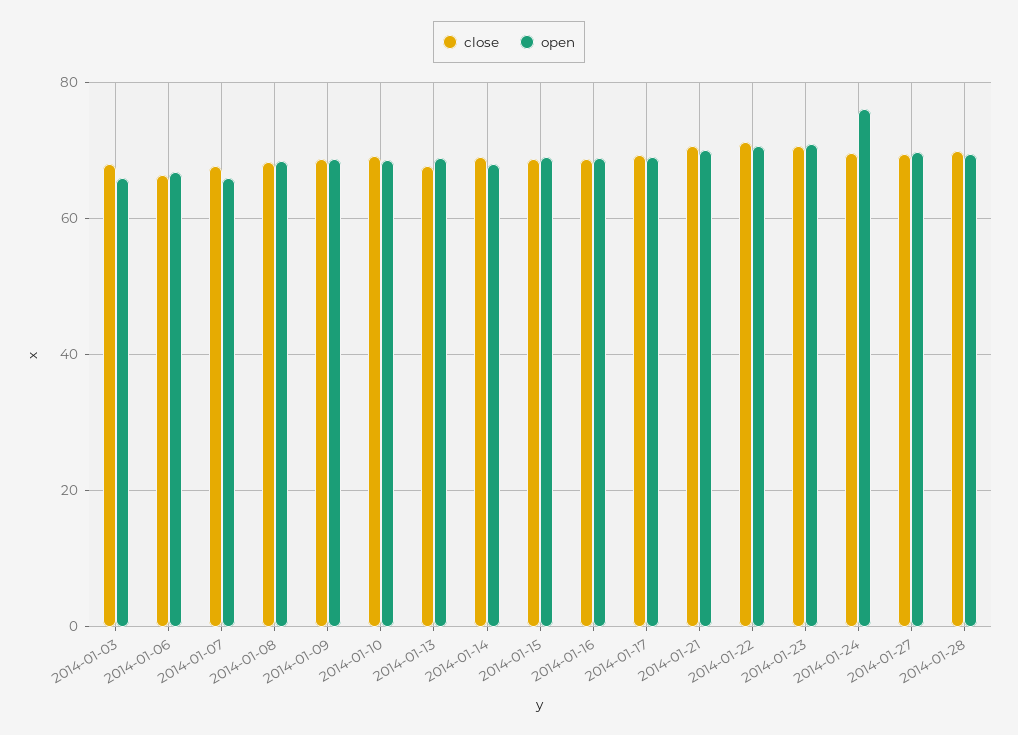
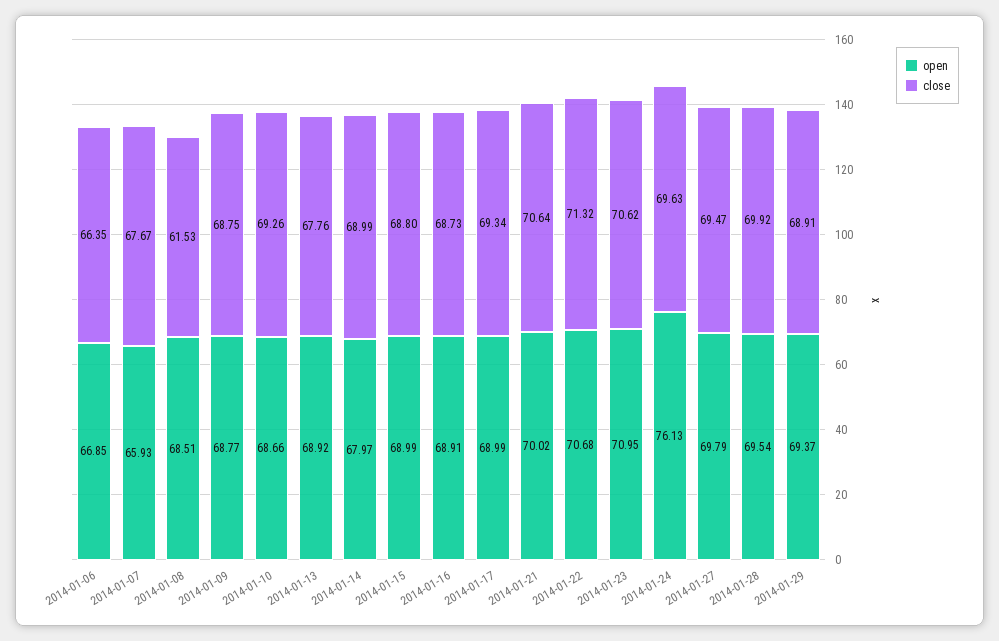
close, 2014-01-03: 68 -> none
open, 2014-01-03: 66 -> none
close, 2014-01-08: 68 -> 61.53
open, 2014-01-29: none -> 69.37
close, 2014-01-29: none -> 68.91

